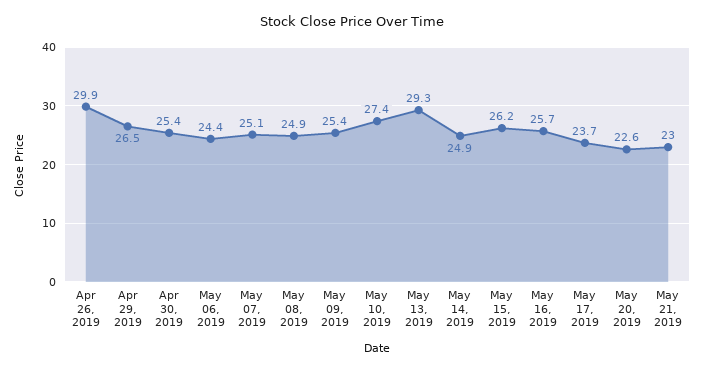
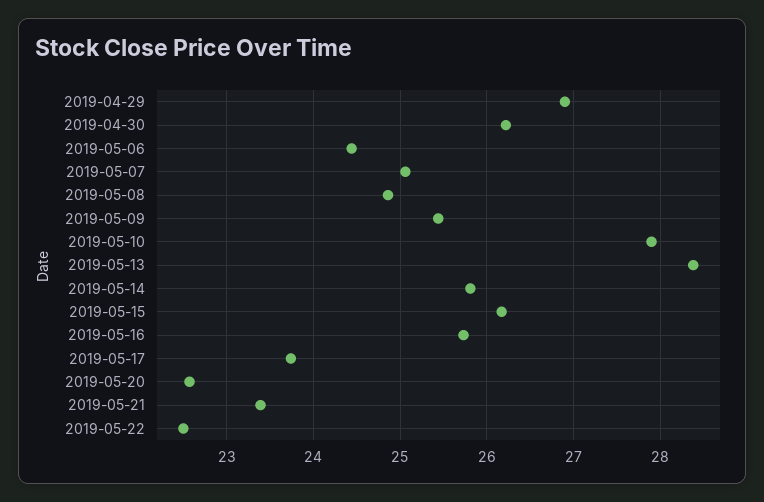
Apr 26, 2019: 29.9 -> none
Apr 29, 2019: 26.5 -> 26.9
Apr 30, 2019: 25.4 -> 26.2
May 10, 2019: 27.4 -> 27.9
May 13, 2019: 29.3 -> 28.4
May 14, 2019: 24.9 -> 25.8
May 21, 2019: 23 -> 23.4
2019-05-22: none -> 22.5

